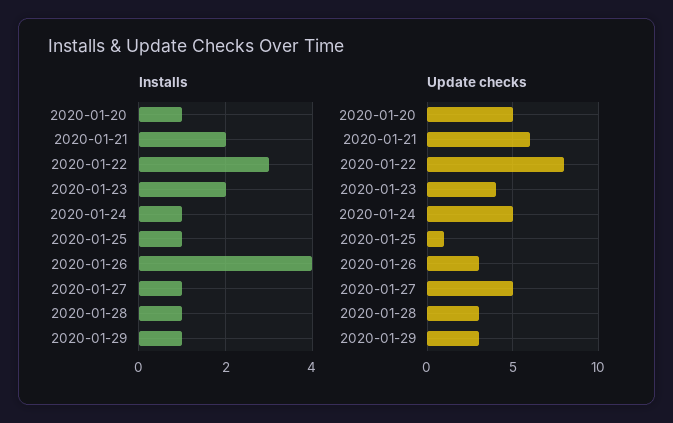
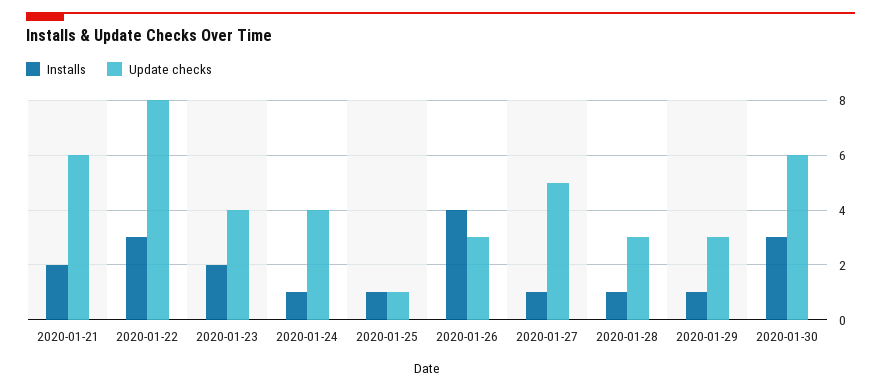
Installs, 2020-01-20: 1 -> none
Update checks, 2020-01-20: 5 -> none
Update checks, 2020-01-24: 5 -> 4
Installs, 2020-01-30: none -> 3
Update checks, 2020-01-30: none -> 6

